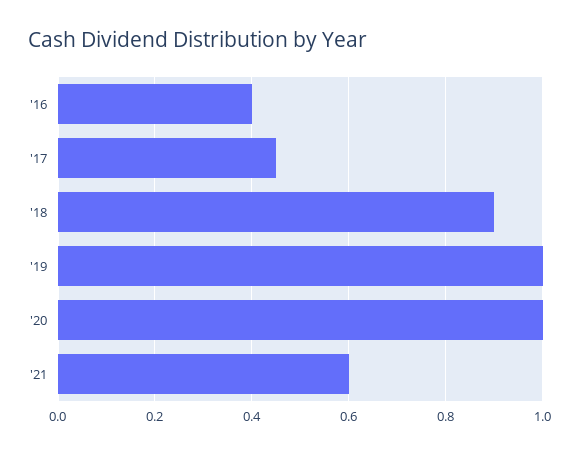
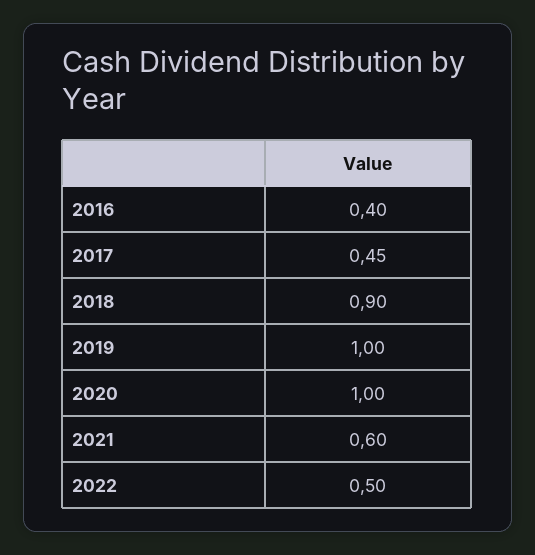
2022: none -> 0.5

